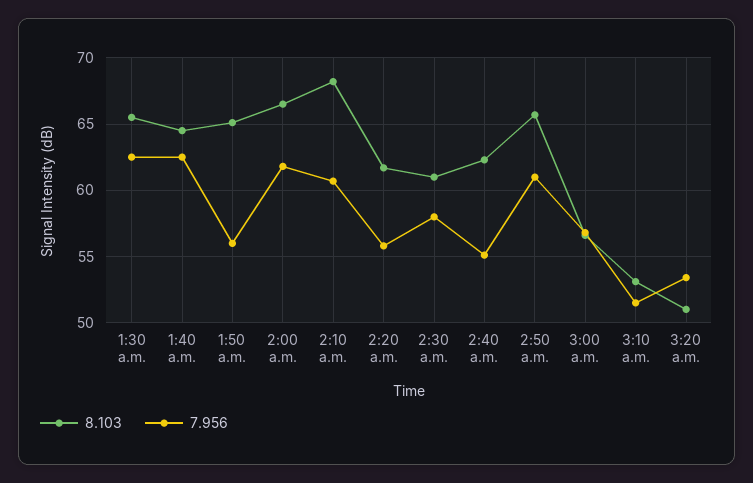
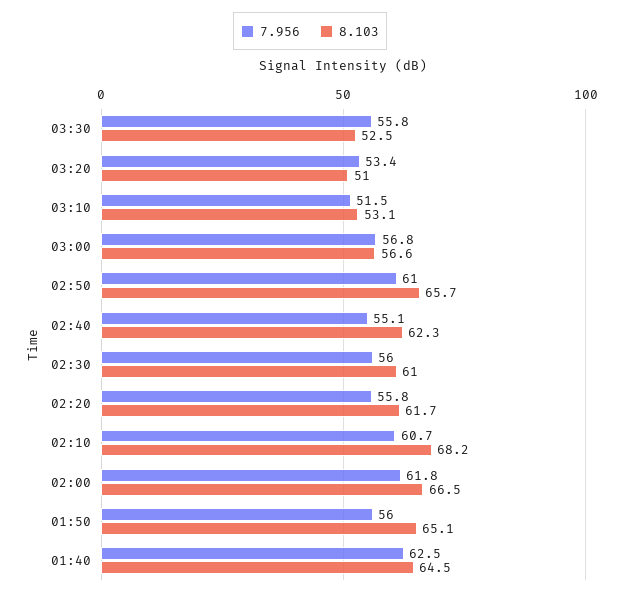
8.103, 1:30 a.m.: 65.5 -> none
7.956, 1:30 a.m.: 62.5 -> none
7.956, 2:30 a.m.: 58 -> 56
7.956, 03:30: none -> 55.8
8.103, 03:30: none -> 52.5

